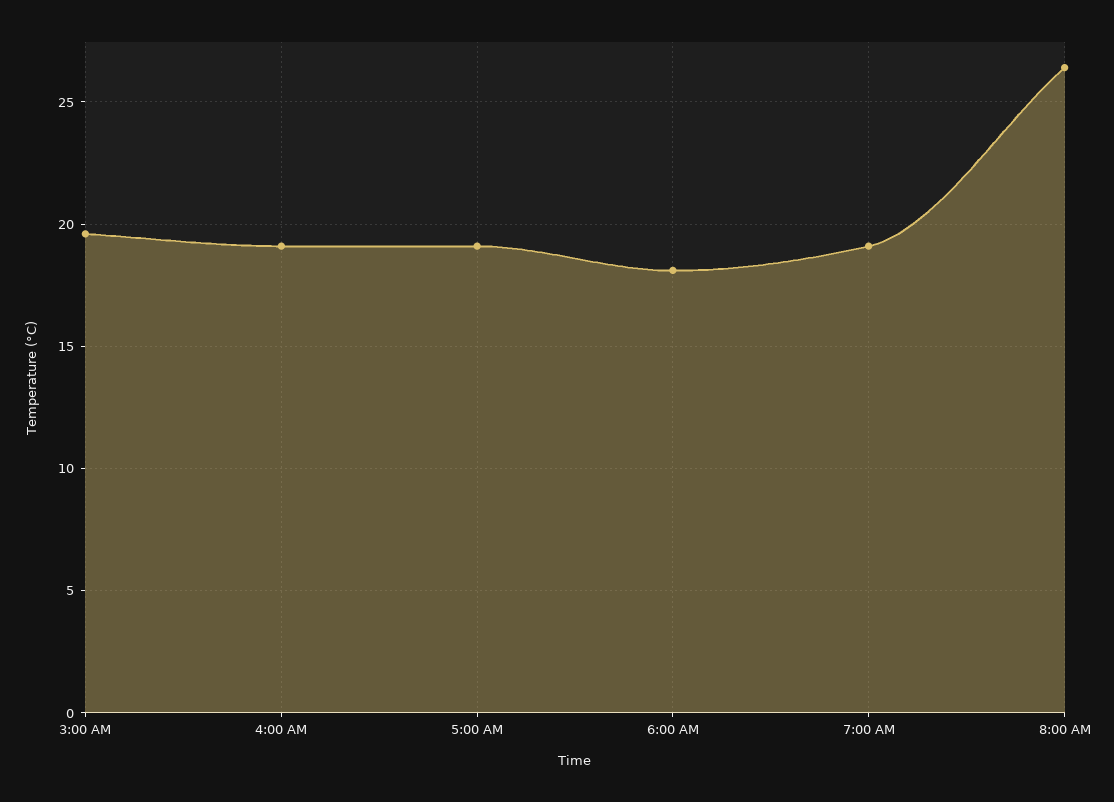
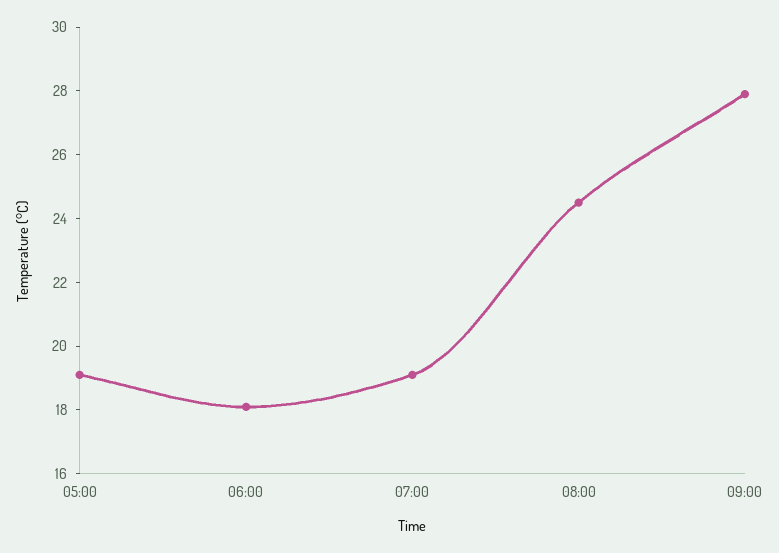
3:00 AM: 19.5 -> none
4:00 AM: 19 -> none
8:00 AM: 26.5 -> 24.5
09:00: none -> 28

